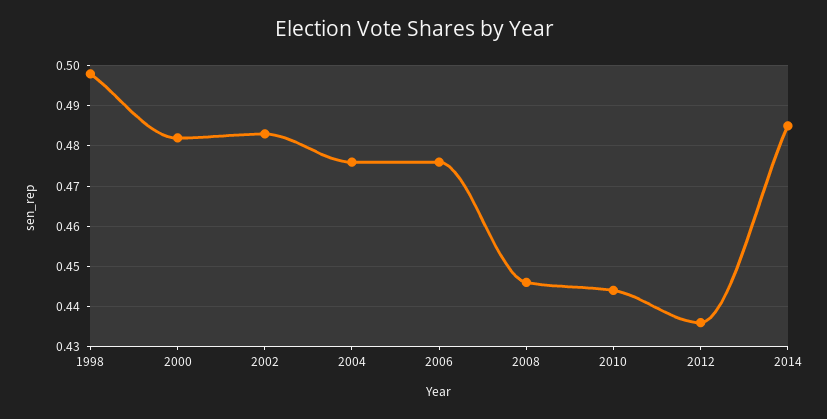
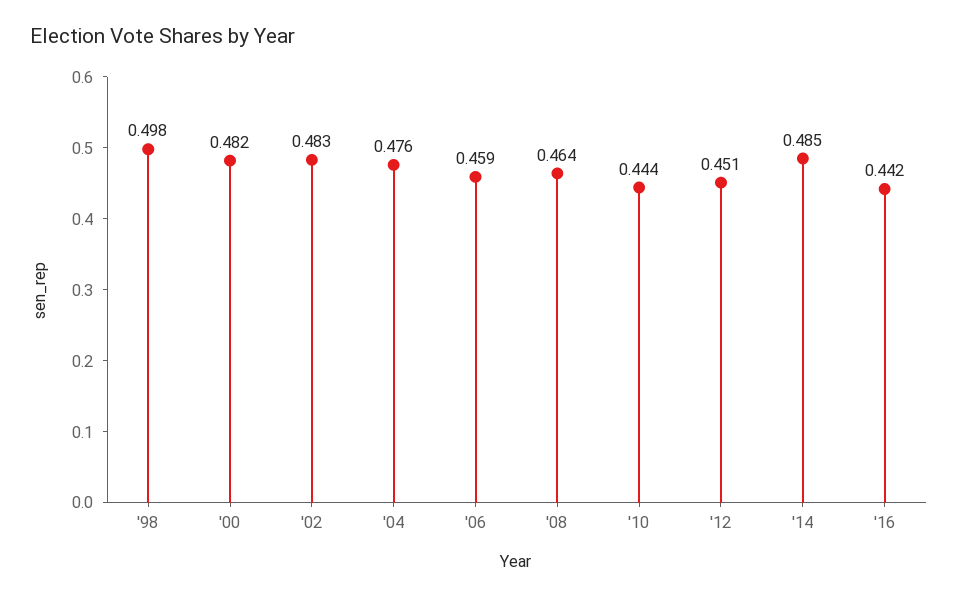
2006: 0.475 -> 0.459
2008: 0.445 -> 0.464
2012: 0.435 -> 0.451
'16: none -> 0.442

